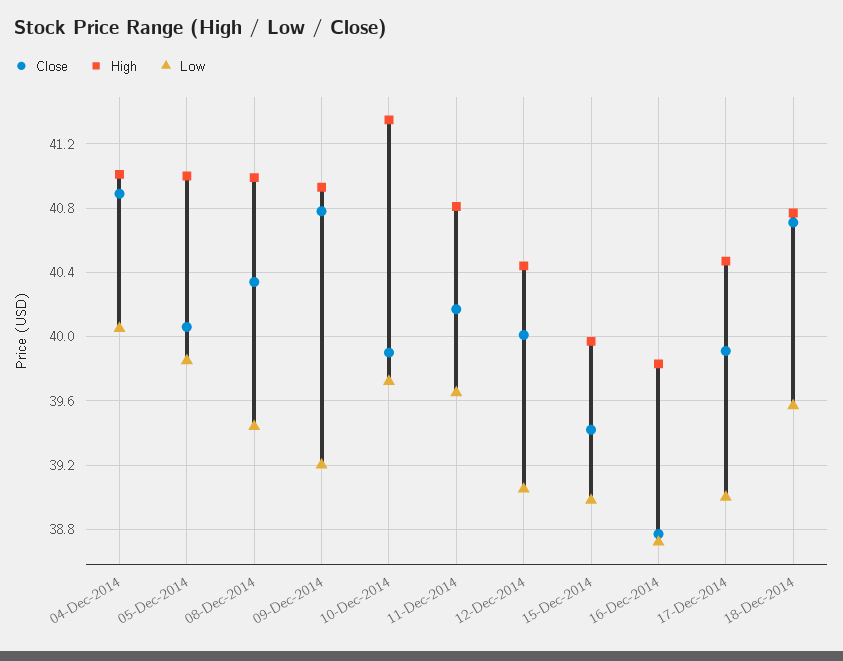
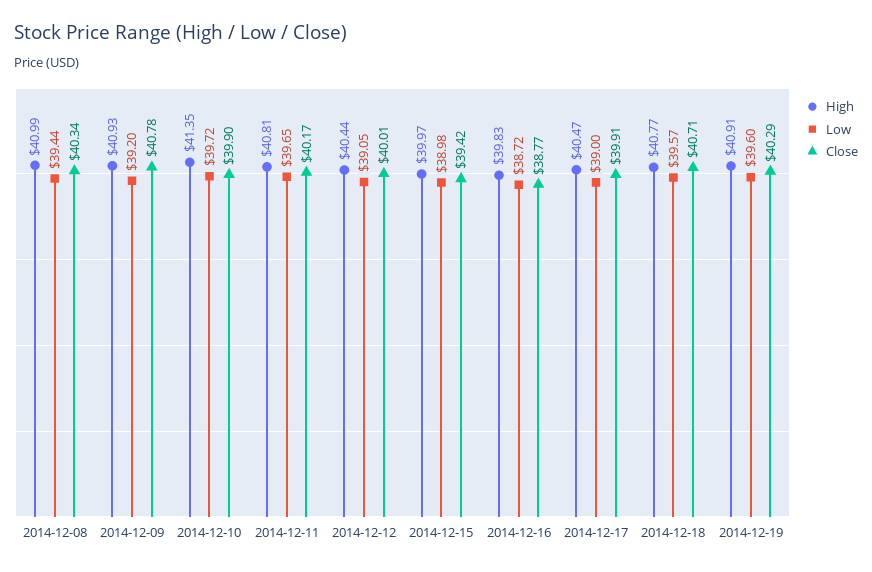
Close, 04-Dec-2014: 40.9 -> none
High, 04-Dec-2014: 41 -> none
Low, 04-Dec-2014: 40.05 -> none
Close, 05-Dec-2014: 40.05 -> none
High, 05-Dec-2014: 41 -> none
Low, 05-Dec-2014: 39.85 -> none
High, 2014-12-19: none -> 40.91
Low, 2014-12-19: none -> 39.6
Close, 2014-12-19: none -> 40.29

